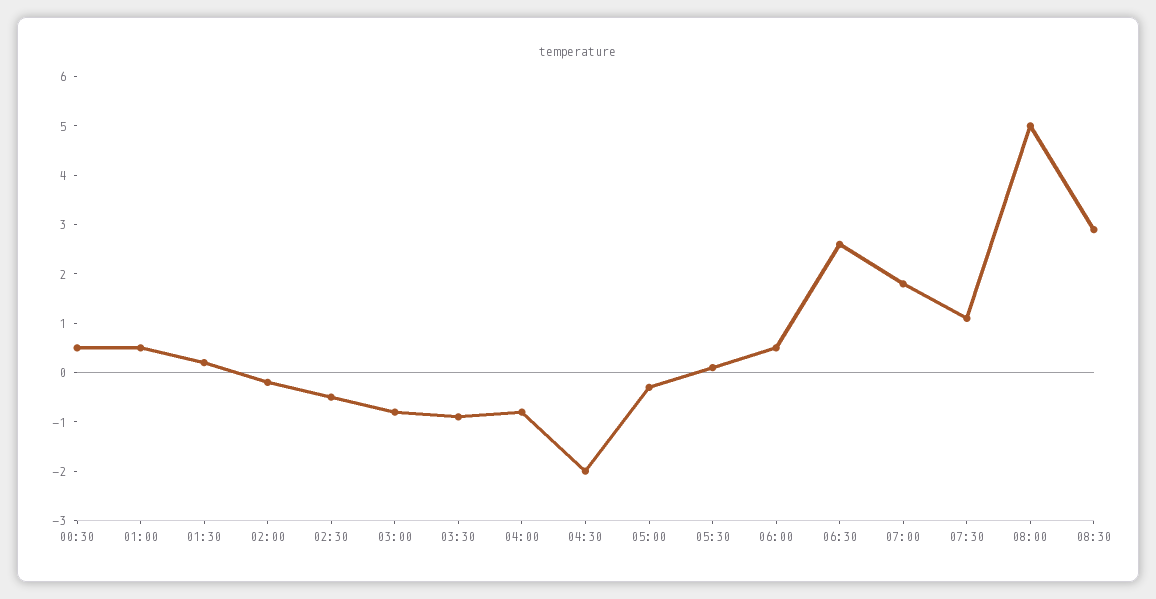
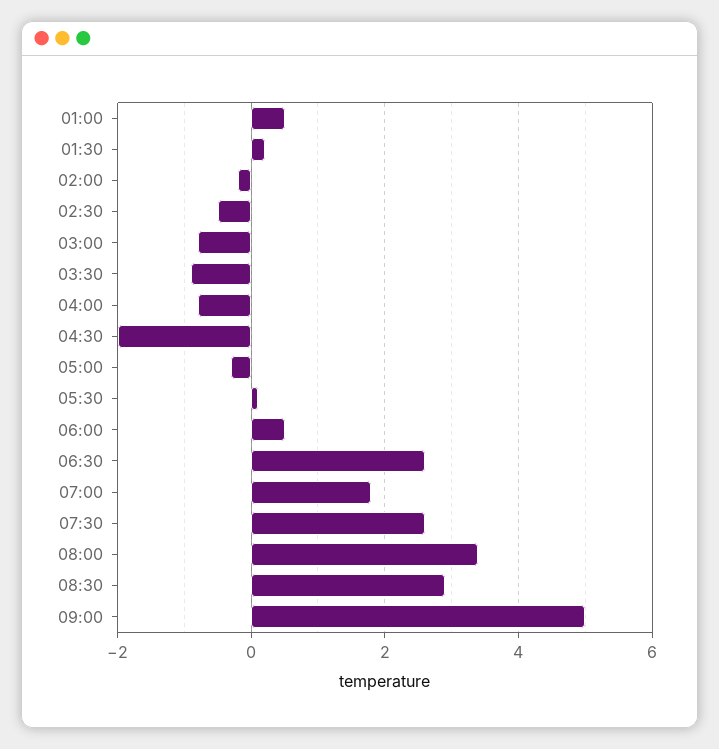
00:30: 0.5 -> none
07:30: 1 -> 2.5
08:00: 5 -> 3.5
09:00: none -> 5

